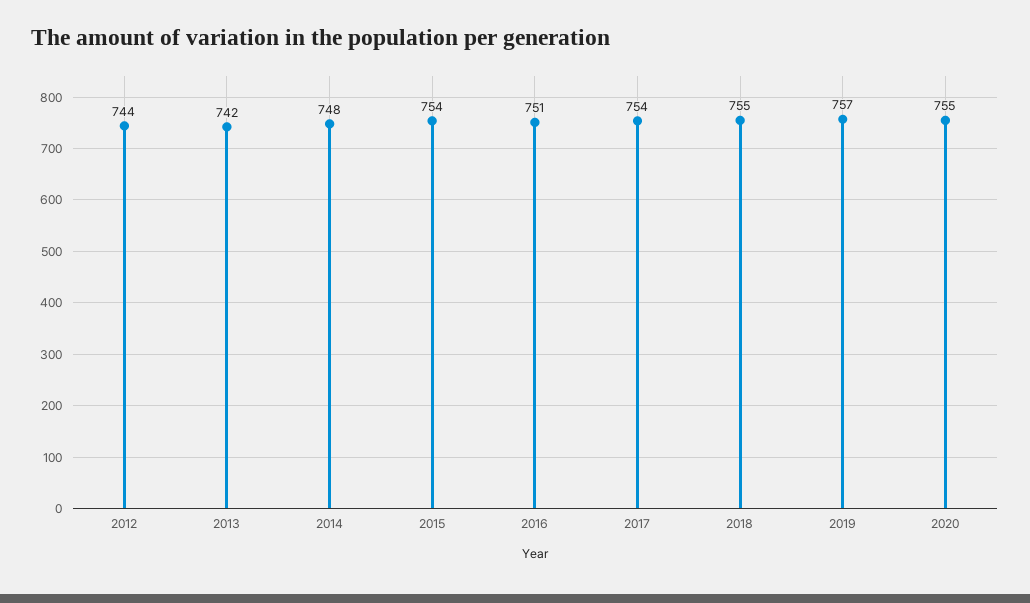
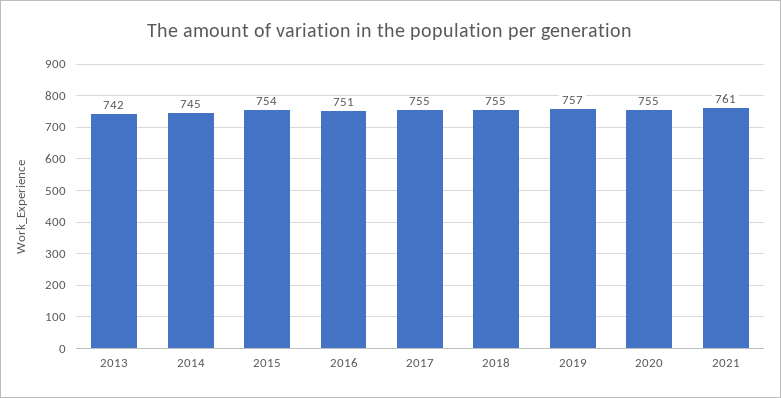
2012: 744 -> none
2014: 748 -> 745
2017: 754 -> 755
2021: none -> 761

